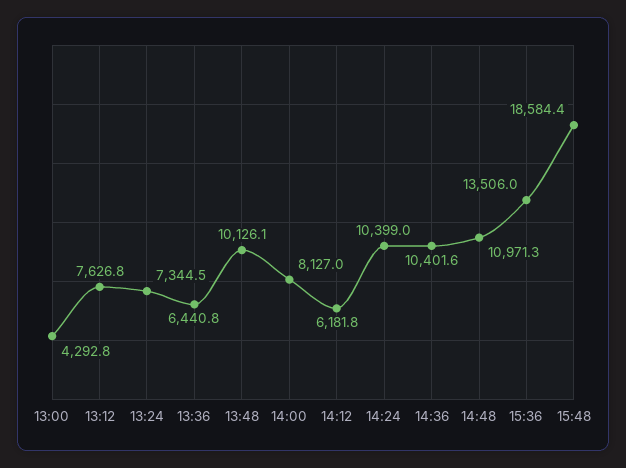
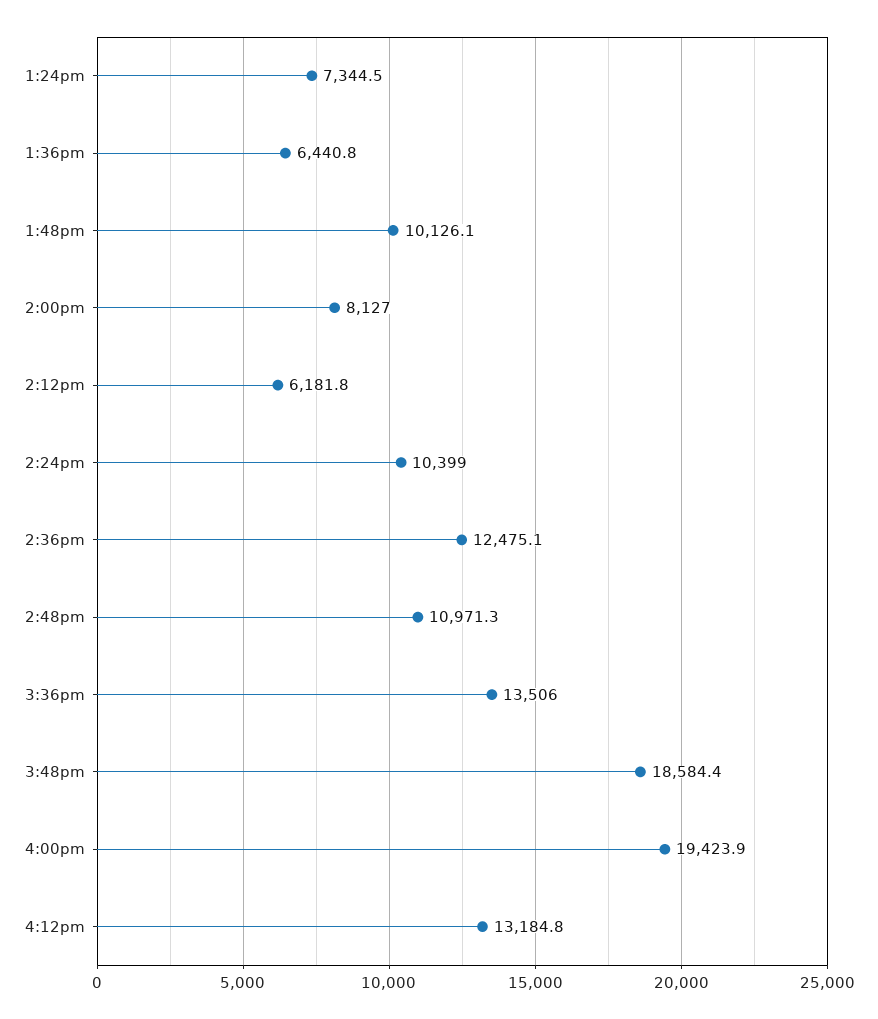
13:00: 4292.8 -> none
13:12: 7626.8 -> none
14:36: 10401.6 -> 12475.1
4:00pm: none -> 19423.9
4:12pm: none -> 13184.8

